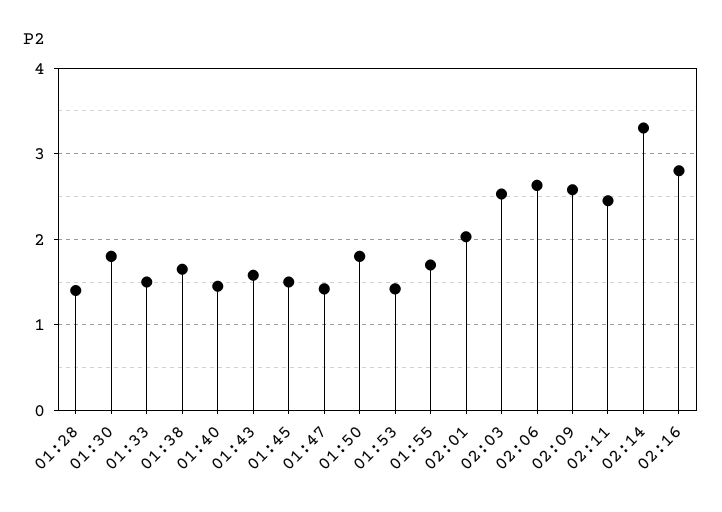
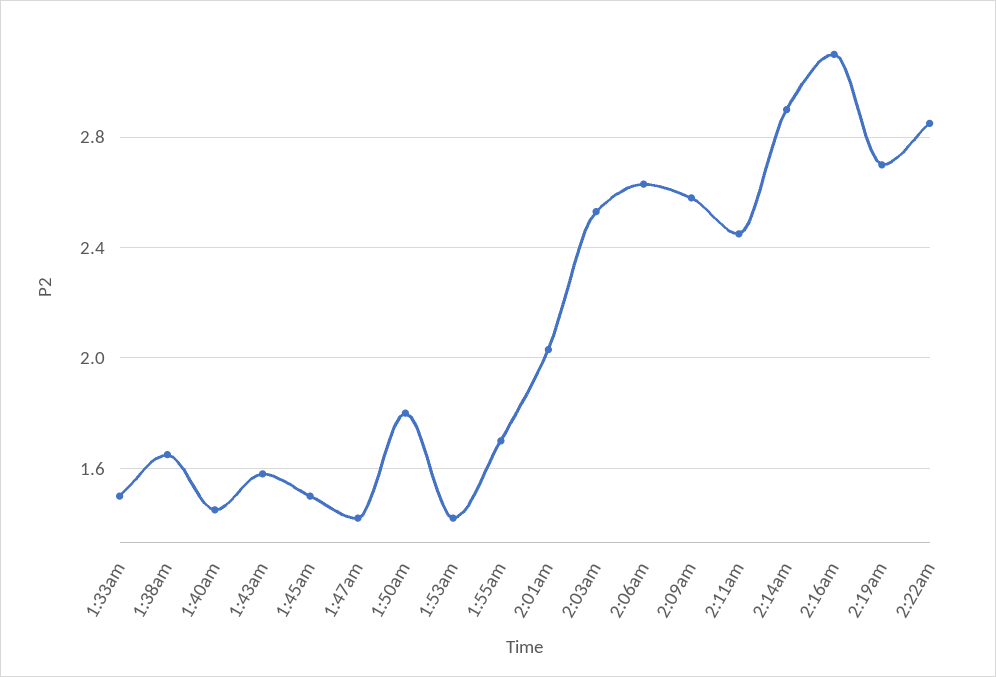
01:28: 1.4 -> none
01:30: 1.8 -> none
02:14: 3.3 -> 2.9
02:16: 2.8 -> 3.1
2:19am: none -> 2.7
2:22am: none -> 2.85

